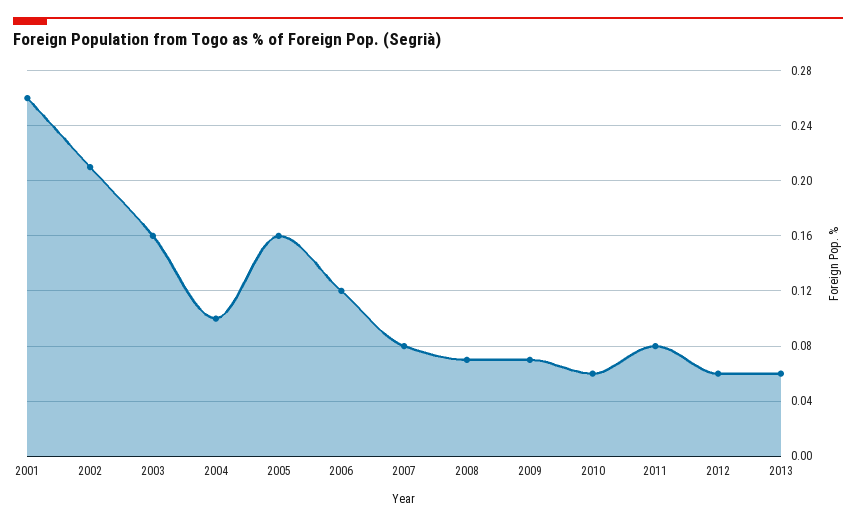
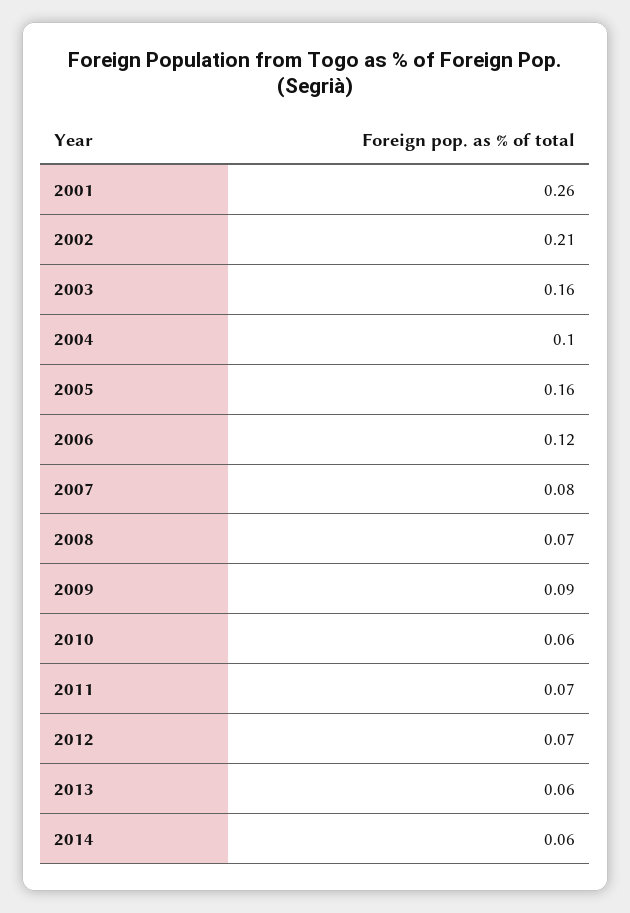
2009: 0.07 -> 0.09
2011: 0.08 -> 0.07
2012: 0.06 -> 0.07
2014: none -> 0.06

